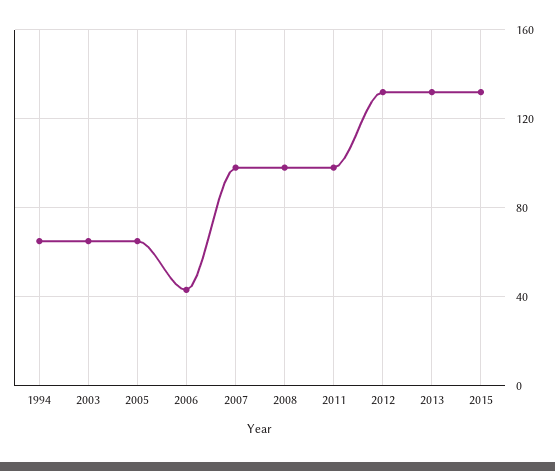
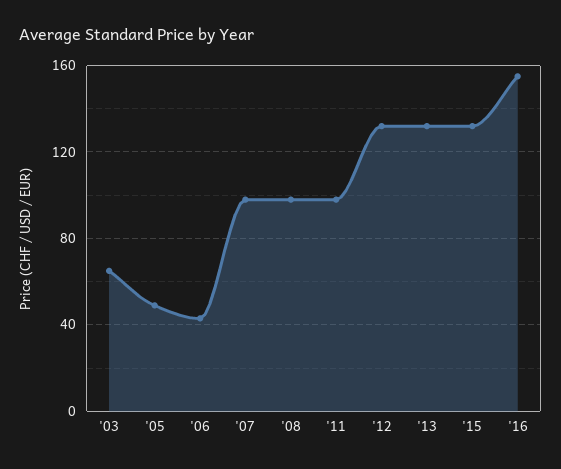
1994: 65 -> none
2005: 65 -> 50
'16: none -> 155

